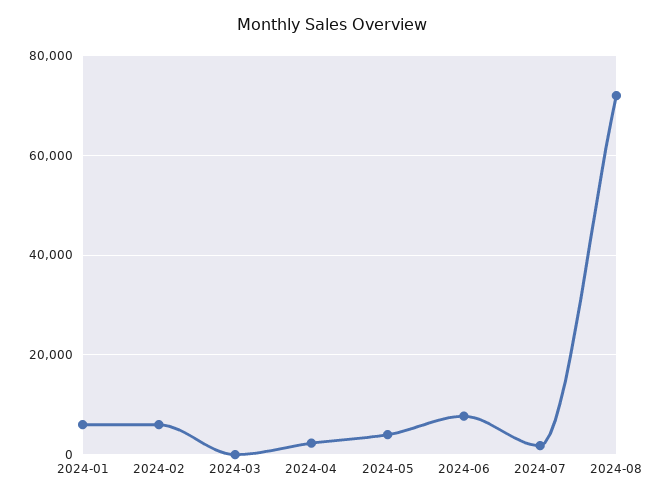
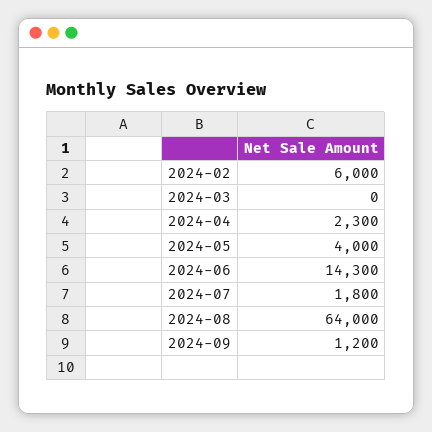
2024-01: 6000 -> none
2024-06: 8000 -> 14300
2024-08: 72000 -> 64000
2024-09: none -> 1200

